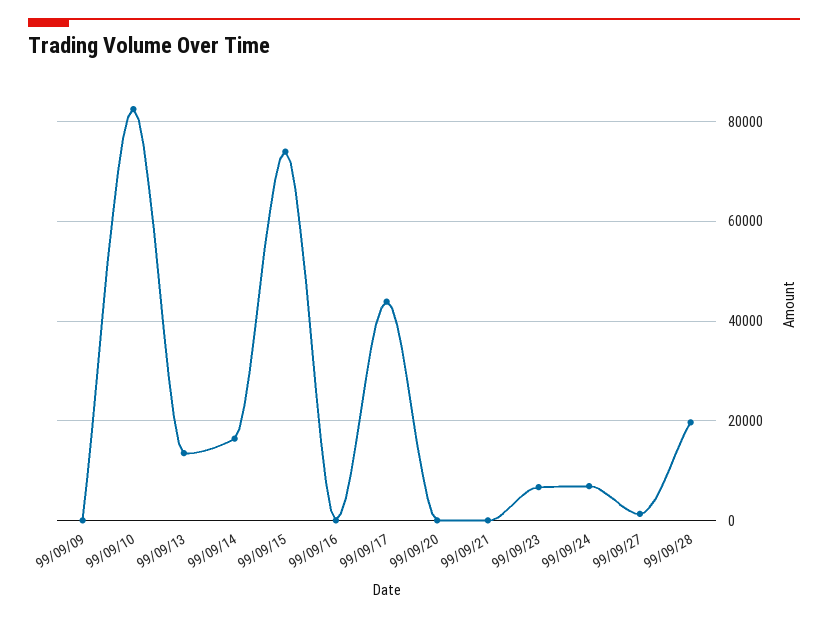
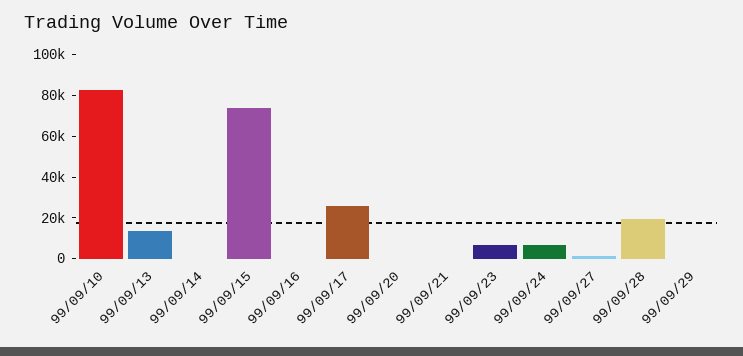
99/09/09: 0 -> none
99/09/14: 16000 -> 0
99/09/17: 44000 -> 25000
99/09/29: none -> 0

